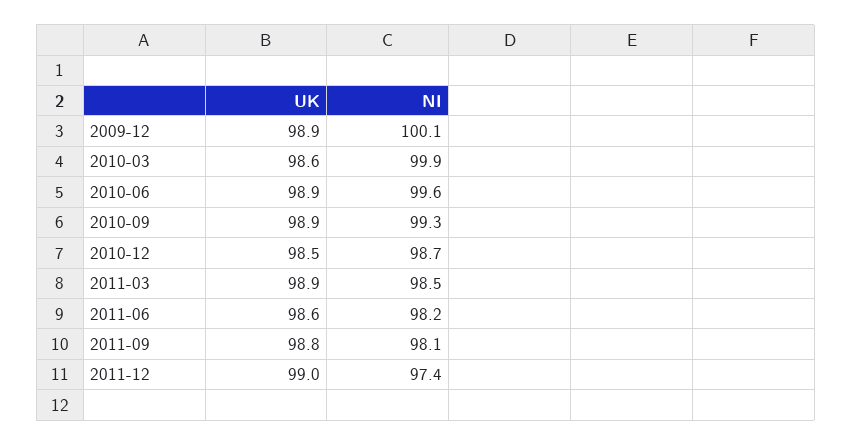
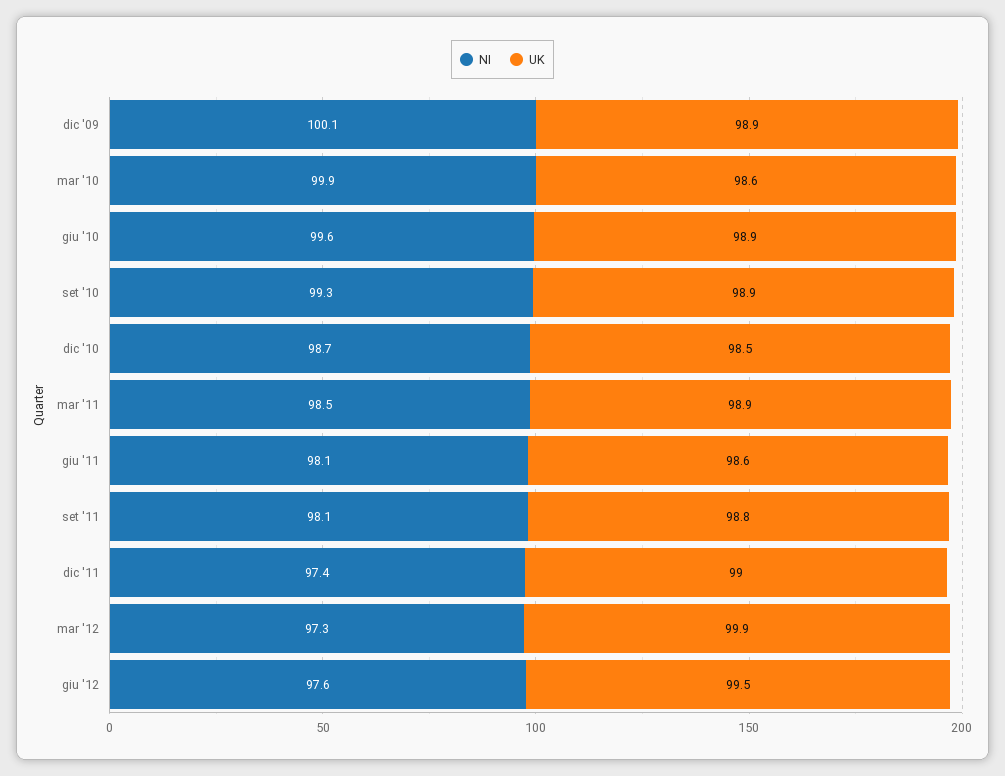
NI, 2011-06: 98.2 -> 98.1
NI, mar '12: none -> 97.3
UK, mar '12: none -> 99.9
NI, giu '12: none -> 97.6
UK, giu '12: none -> 99.5

